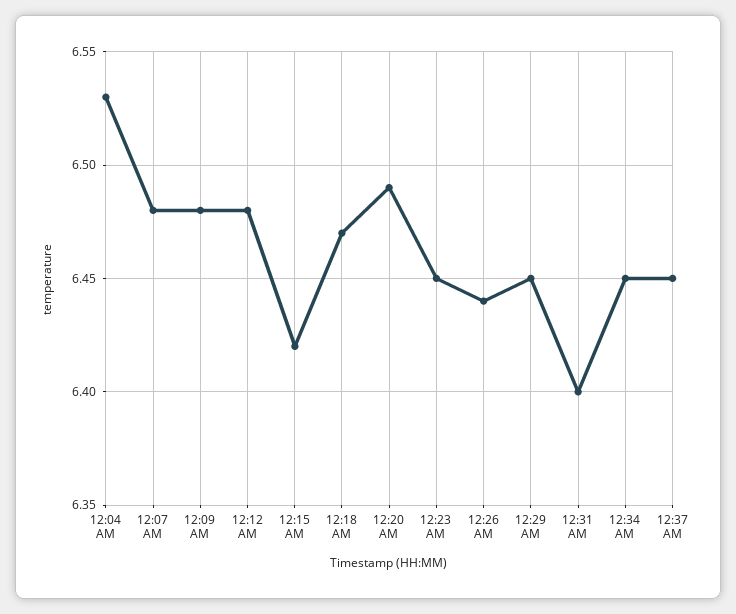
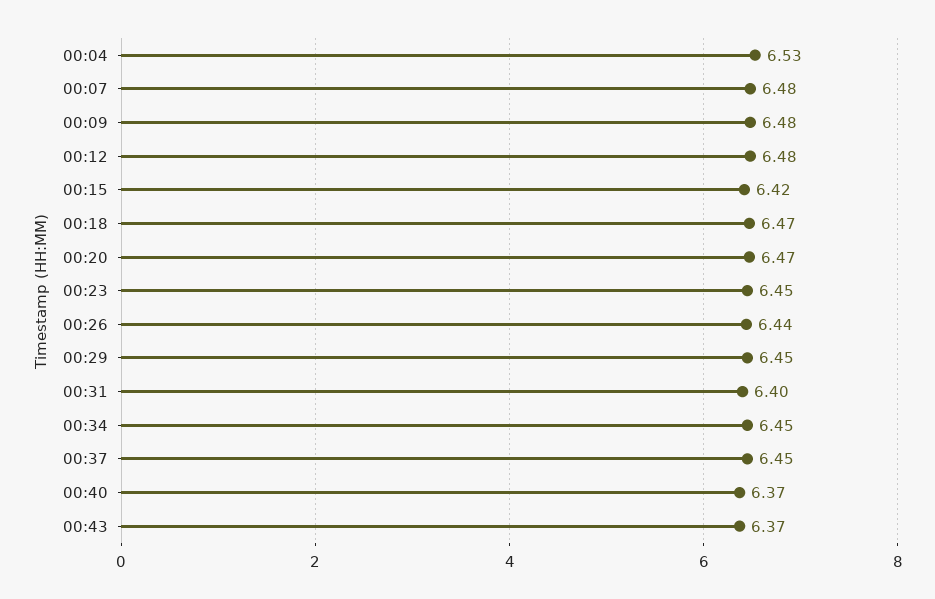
12:20 AM: 6.49 -> 6.47
00:40: none -> 6.37
00:43: none -> 6.37

